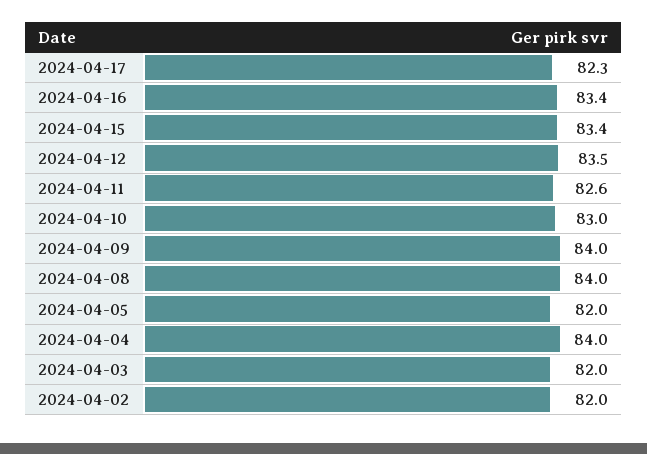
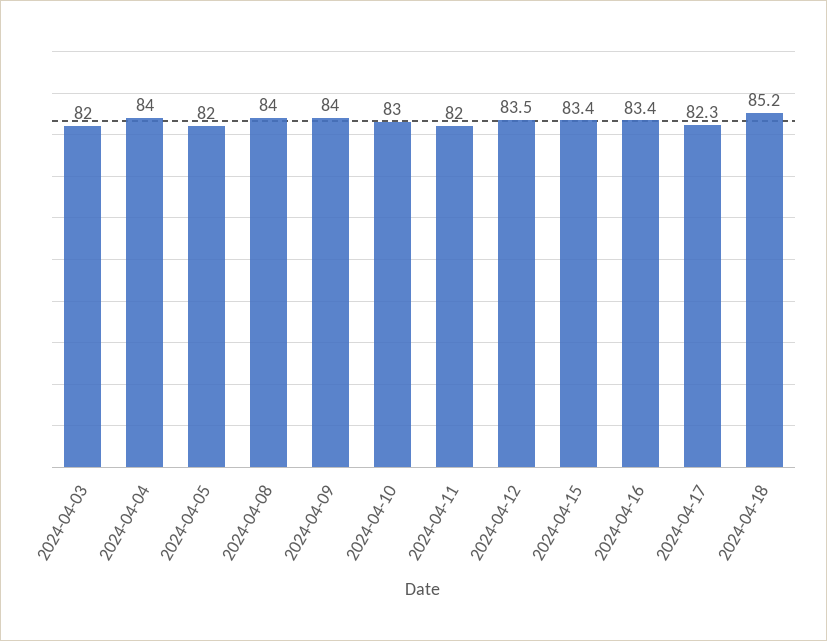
2024-04-11: 82.6 -> 82
2024-04-02: 82 -> none
2024-04-18: none -> 85.2

